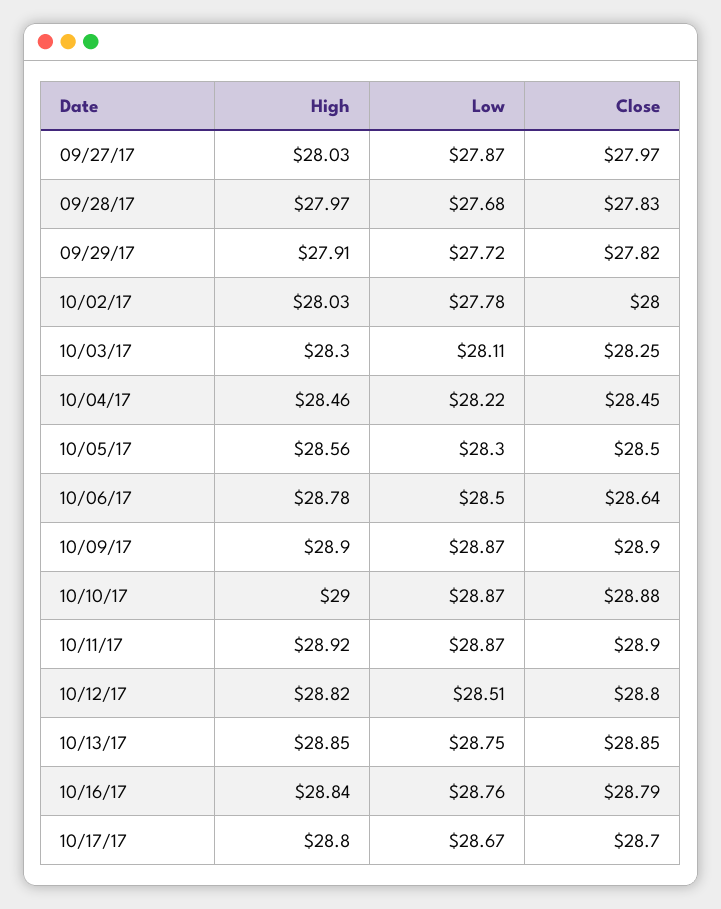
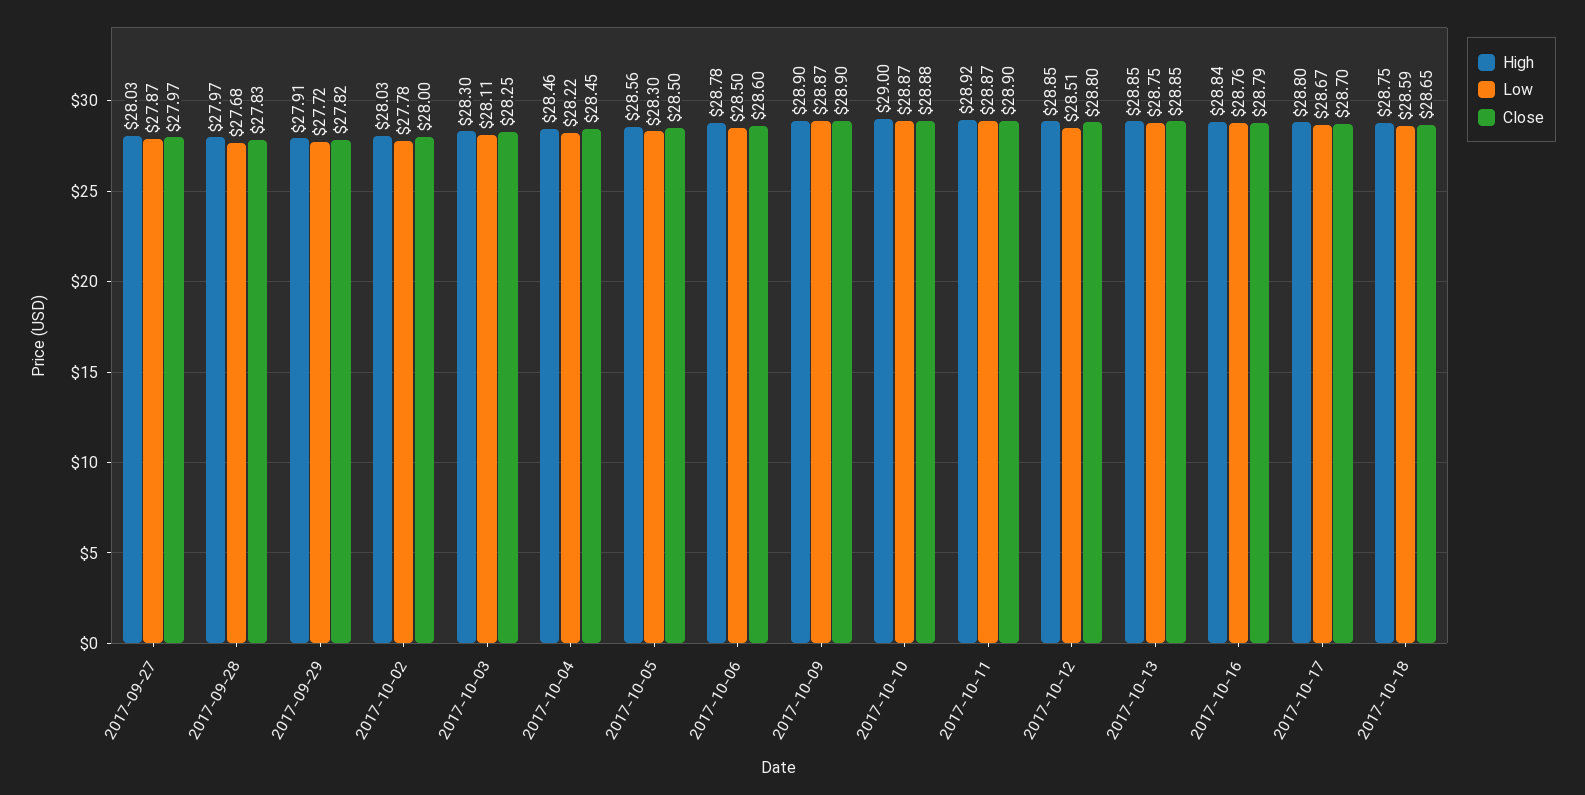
Close, 10/06/17: 28.64 -> 28.6
High, 10/12/17: 28.82 -> 28.85
High, 2017-10-18: none -> 28.75
Low, 2017-10-18: none -> 28.59
Close, 2017-10-18: none -> 28.65

